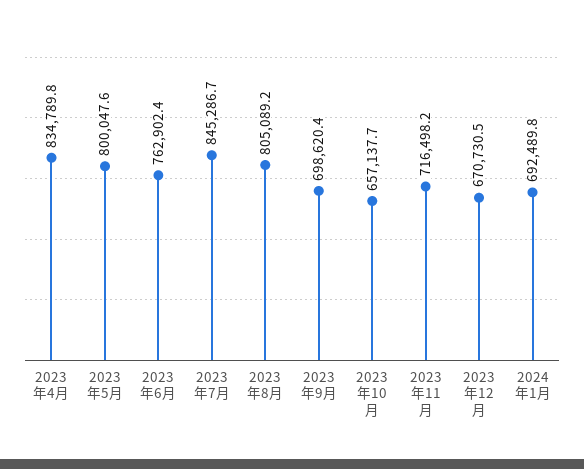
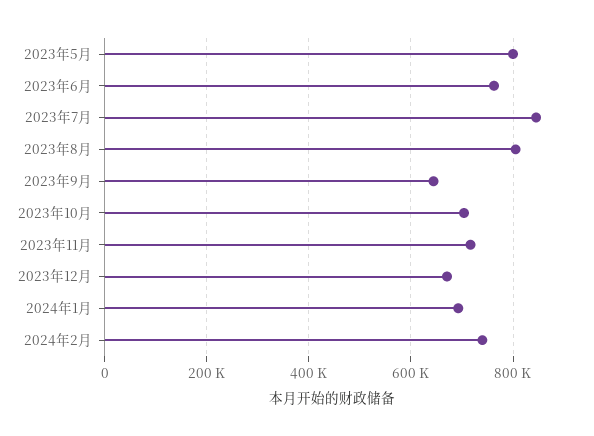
2023年4月: 834789.8 -> none
2023年9月: 698620.4 -> 640000
2023年10月: 657137.7 -> 700000
2024年2月: none -> 740000

